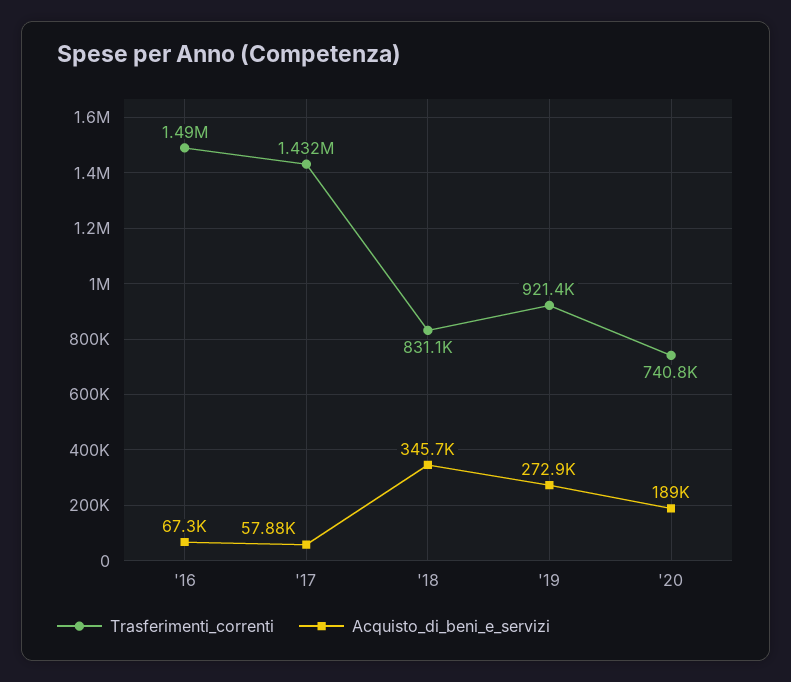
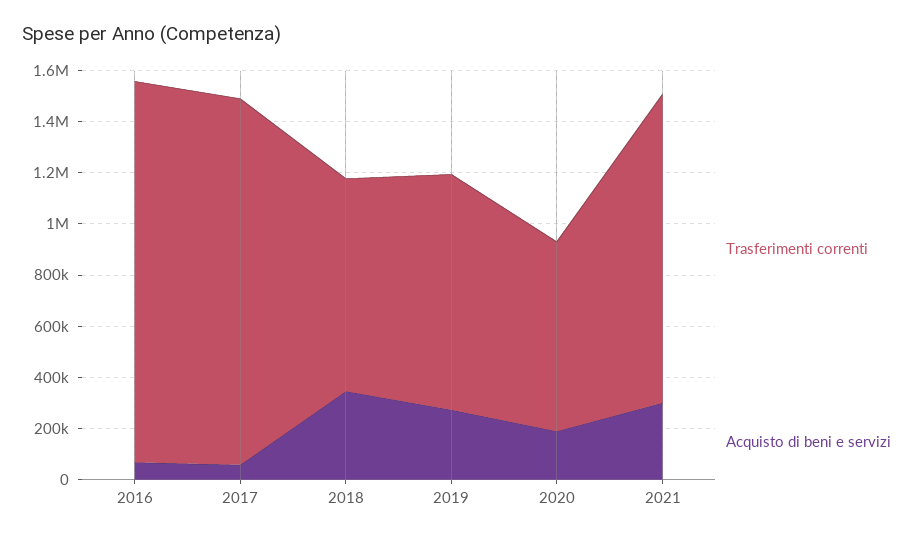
Trasferimenti_correnti, 2021: none -> 1200000
Acquisto_di_beni_e_servizi, 2021: none -> 300000

